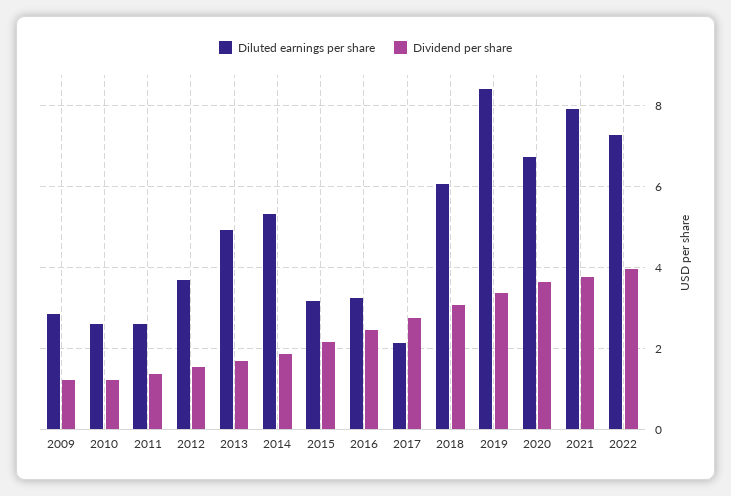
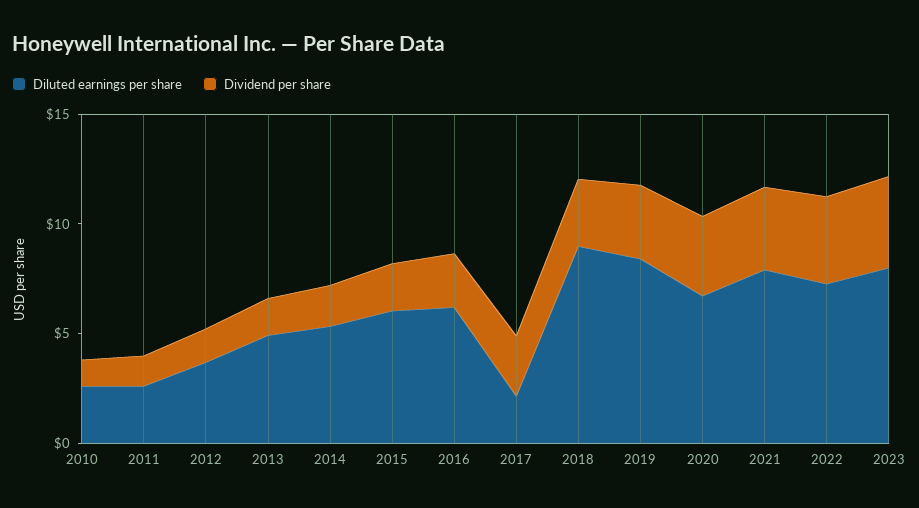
Diluted earnings per share, 2009: 2.8 -> none
Dividend per share, 2009: 1.2 -> none
Diluted earnings per share, 2015: 3.2 -> 6
Diluted earnings per share, 2016: 3.2 -> 6
Diluted earnings per share, 2018: 6 -> 9
Diluted earnings per share, 2023: none -> 8
Dividend per share, 2023: none -> 4

